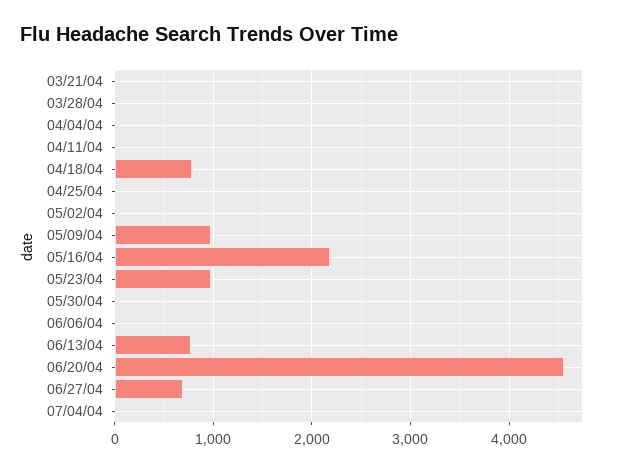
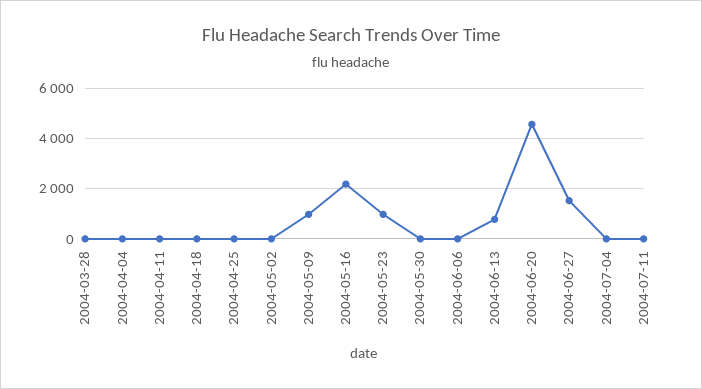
03/21/04: 0 -> none
04/18/04: 800 -> 0
06/27/04: 700 -> 1500
2004-07-11: none -> 0

